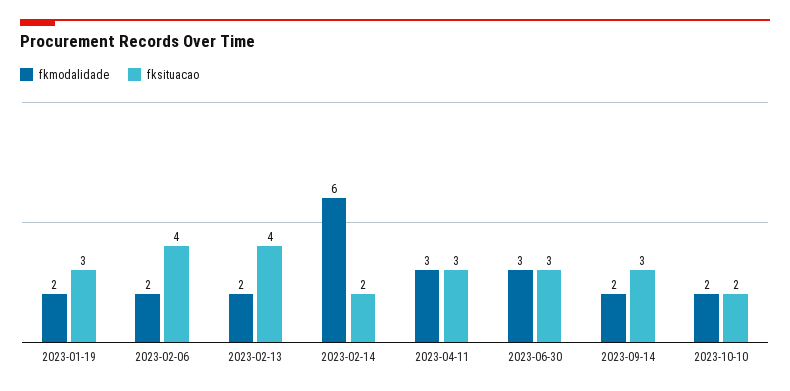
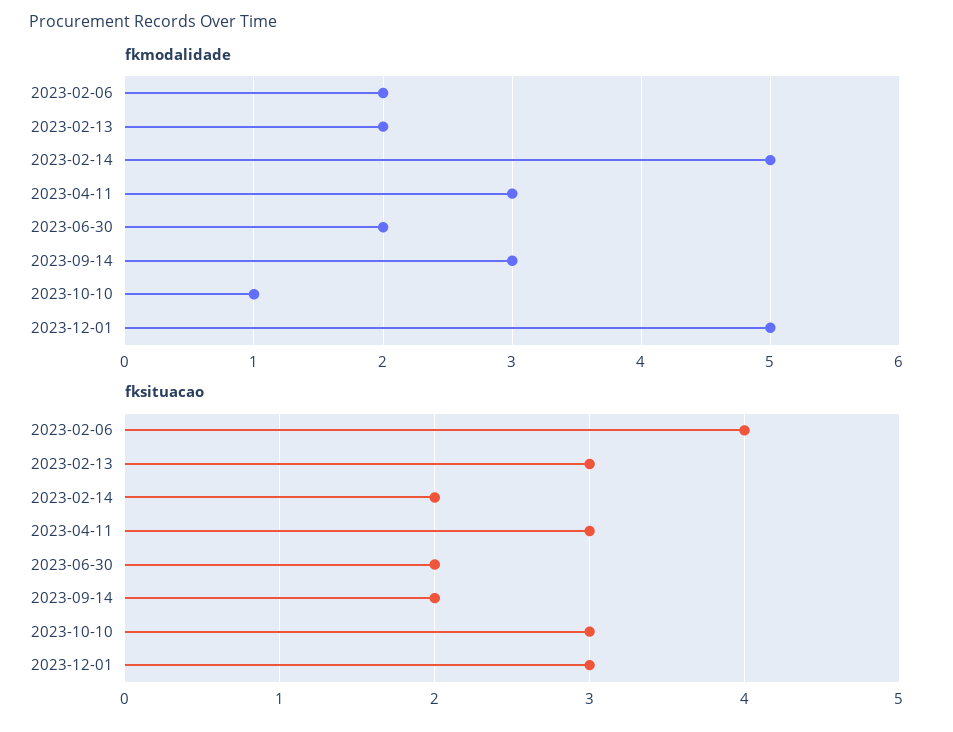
fkmodalidade, 2023-01-19: 2 -> none
fksituacao, 2023-01-19: 3 -> none
fksituacao, 2023-02-13: 4 -> 3
fkmodalidade, 2023-02-14: 6 -> 5
fkmodalidade, 2023-06-30: 3 -> 2
fksituacao, 2023-06-30: 3 -> 2
fkmodalidade, 2023-09-14: 2 -> 3
fksituacao, 2023-09-14: 3 -> 2
fkmodalidade, 2023-10-10: 2 -> 1
fksituacao, 2023-10-10: 2 -> 3
fkmodalidade, 2023-12-01: none -> 5
fksituacao, 2023-12-01: none -> 3

